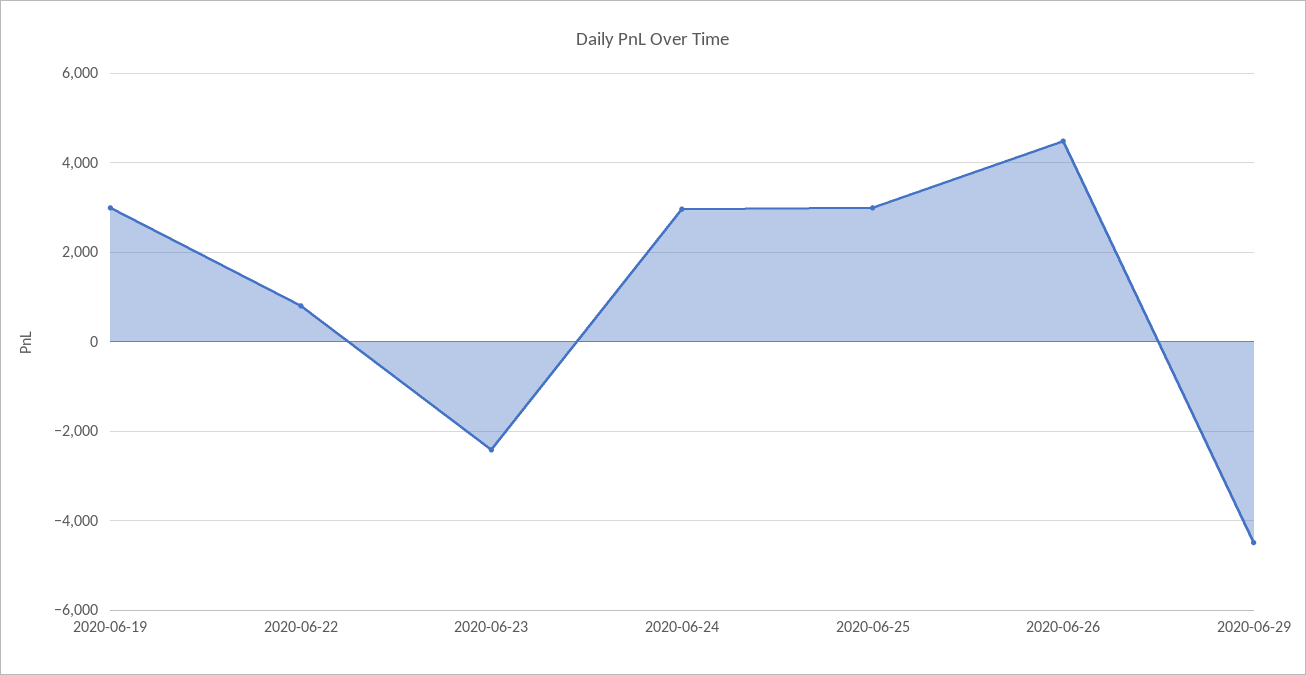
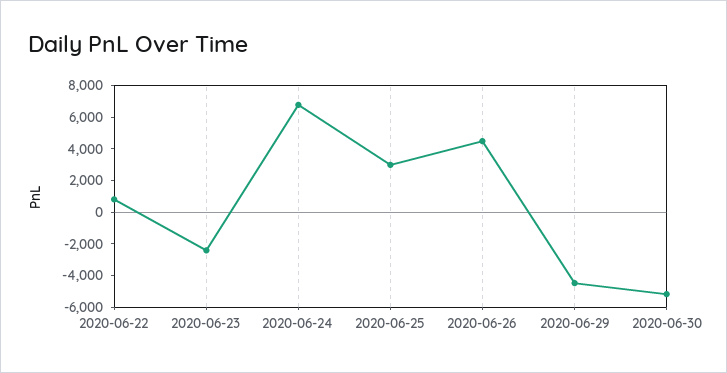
2020-06-19: 3000 -> none
2020-06-24: 3000 -> 7000
2020-06-30: none -> -5000

